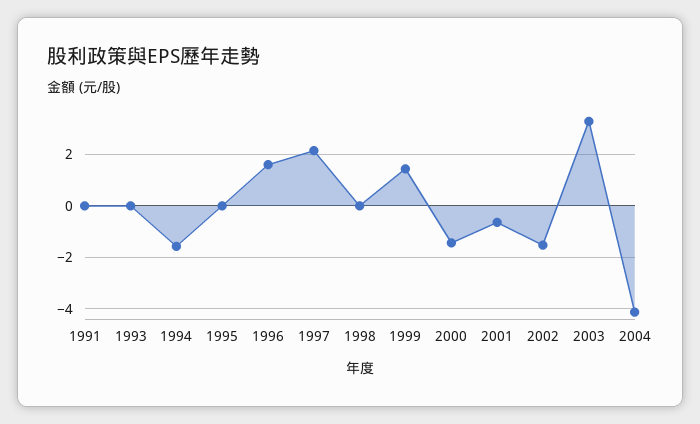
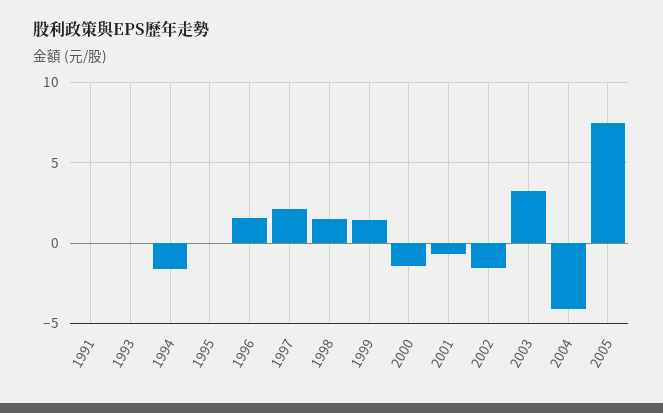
1998: 0 -> 1.5
2005: none -> 7.5

